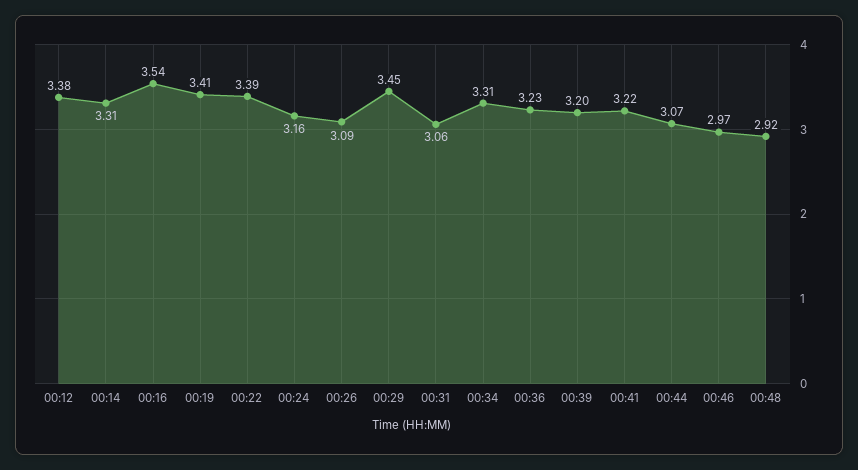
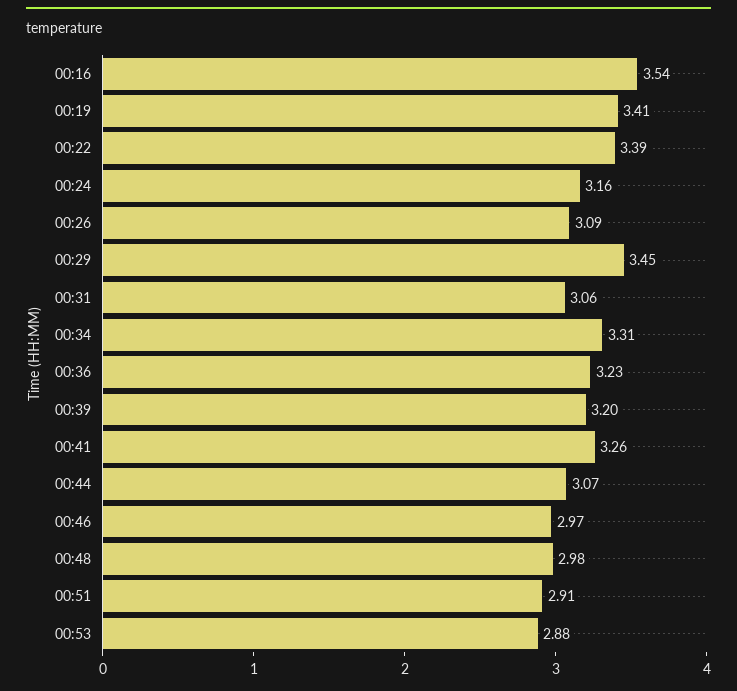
00:12: 3.38 -> none
00:14: 3.31 -> none
00:41: 3.22 -> 3.26
00:48: 2.92 -> 2.98
00:51: none -> 2.91
00:53: none -> 2.88

